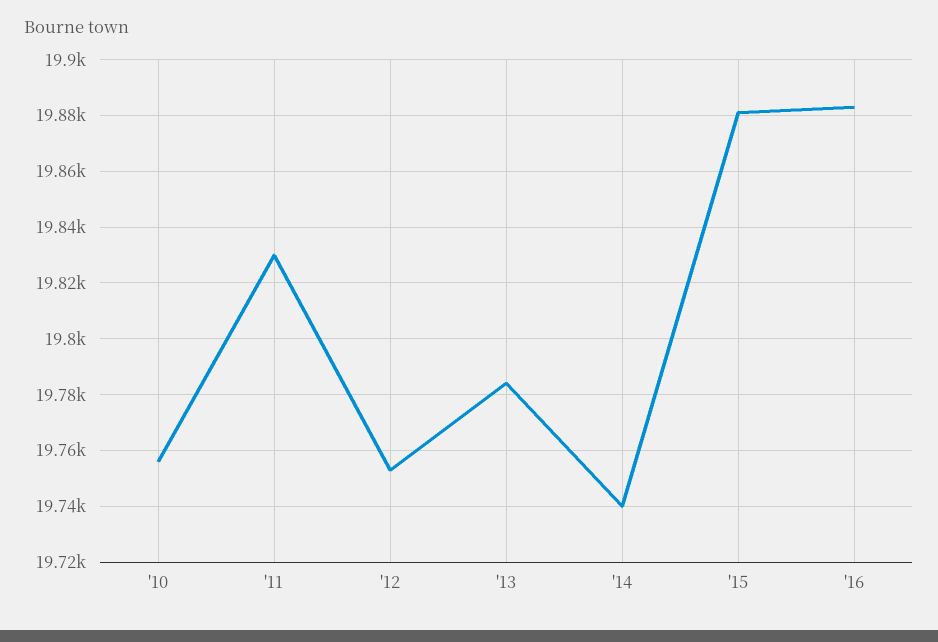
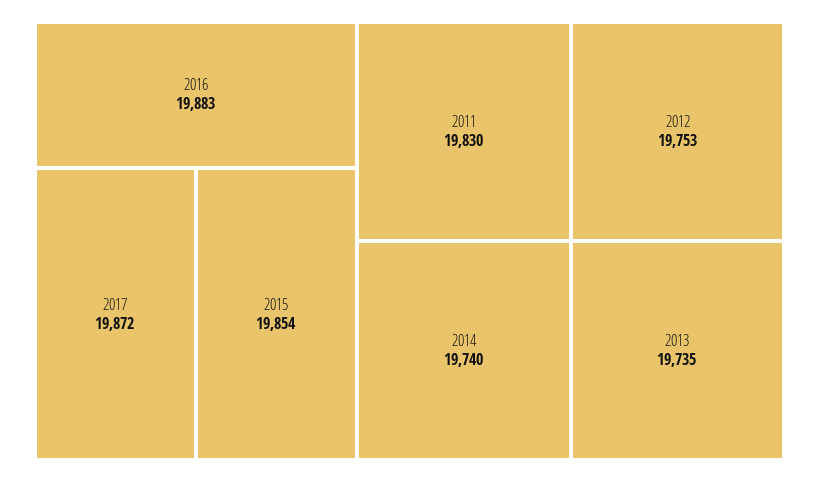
'10: 19755 -> none
'13: 19785 -> 19735
'15: 19880 -> 19854
2017: none -> 19872

